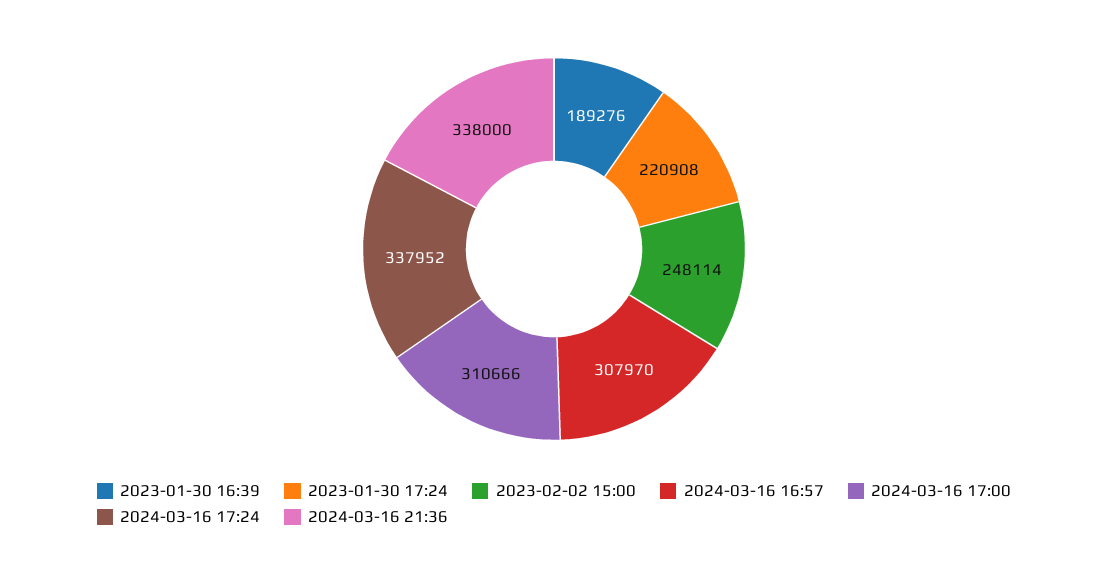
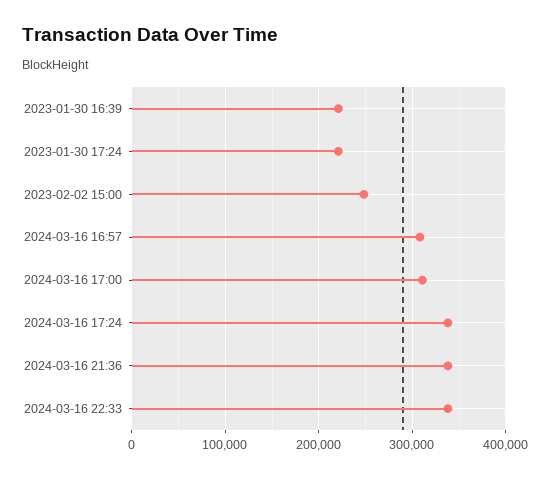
2023-01-30 16:39: 189276 -> 220000
2024-03-16 22:33: none -> 340000

